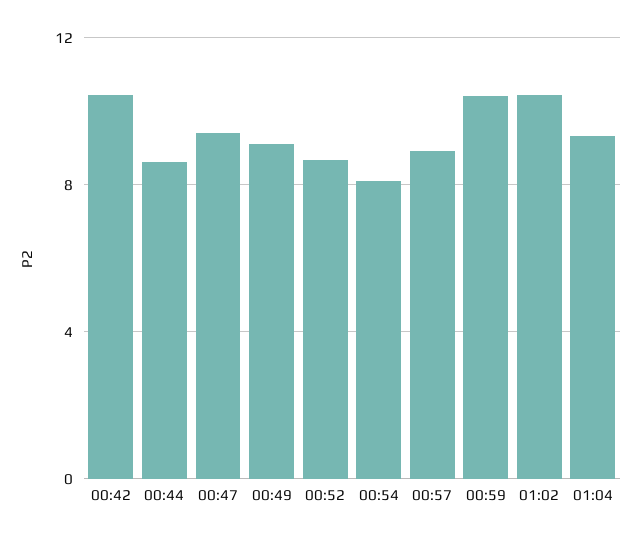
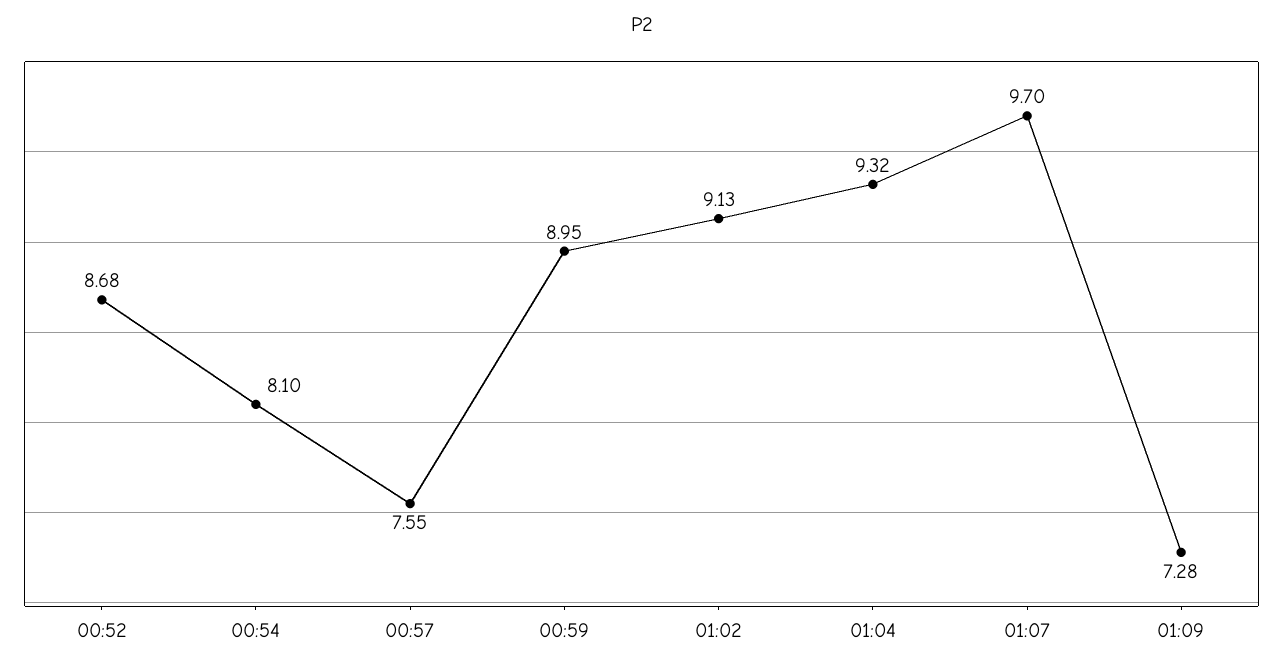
00:42: 10.5 -> none
00:44: 8.5 -> none
00:47: 9.5 -> none
00:49: 9 -> none
00:57: 9 -> 7.55
00:59: 10.5 -> 8.95
01:02: 10.5 -> 9.13
01:07: none -> 9.7
01:09: none -> 7.28

